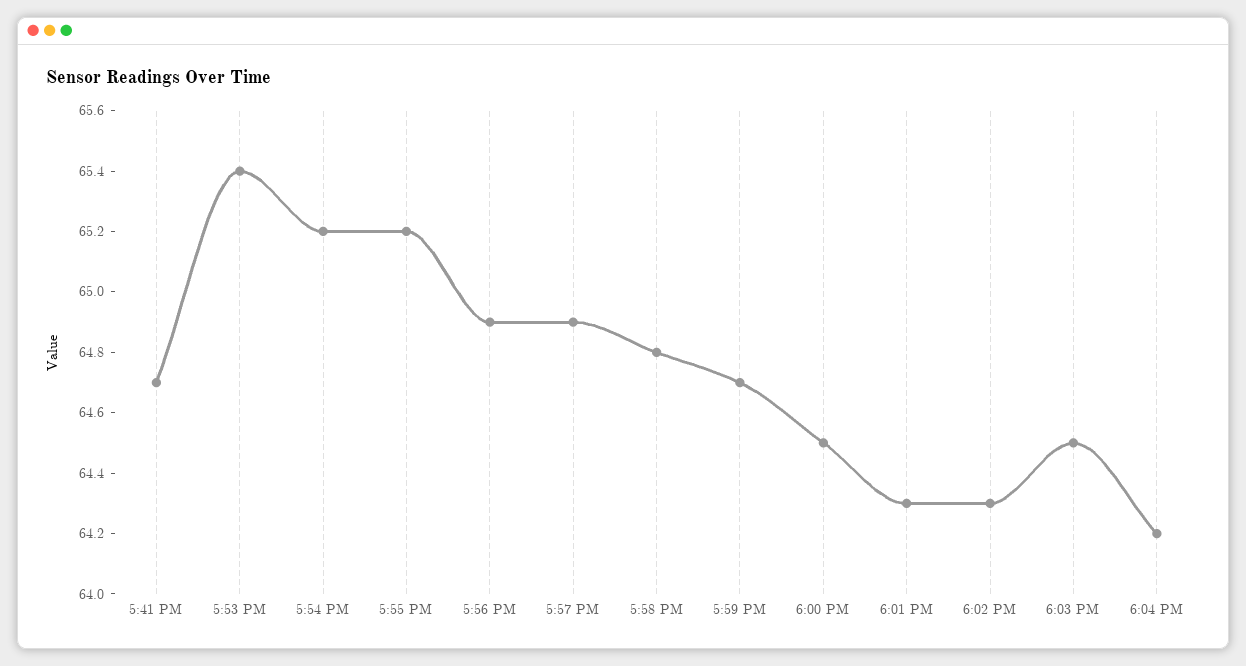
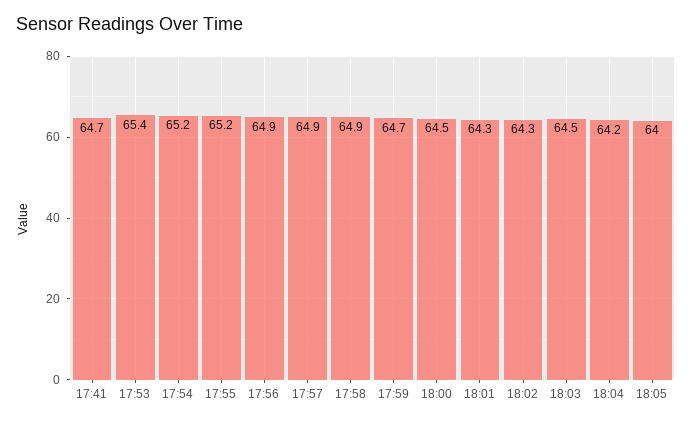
5:58 PM: 64.8 -> 64.9
18:05: none -> 64

